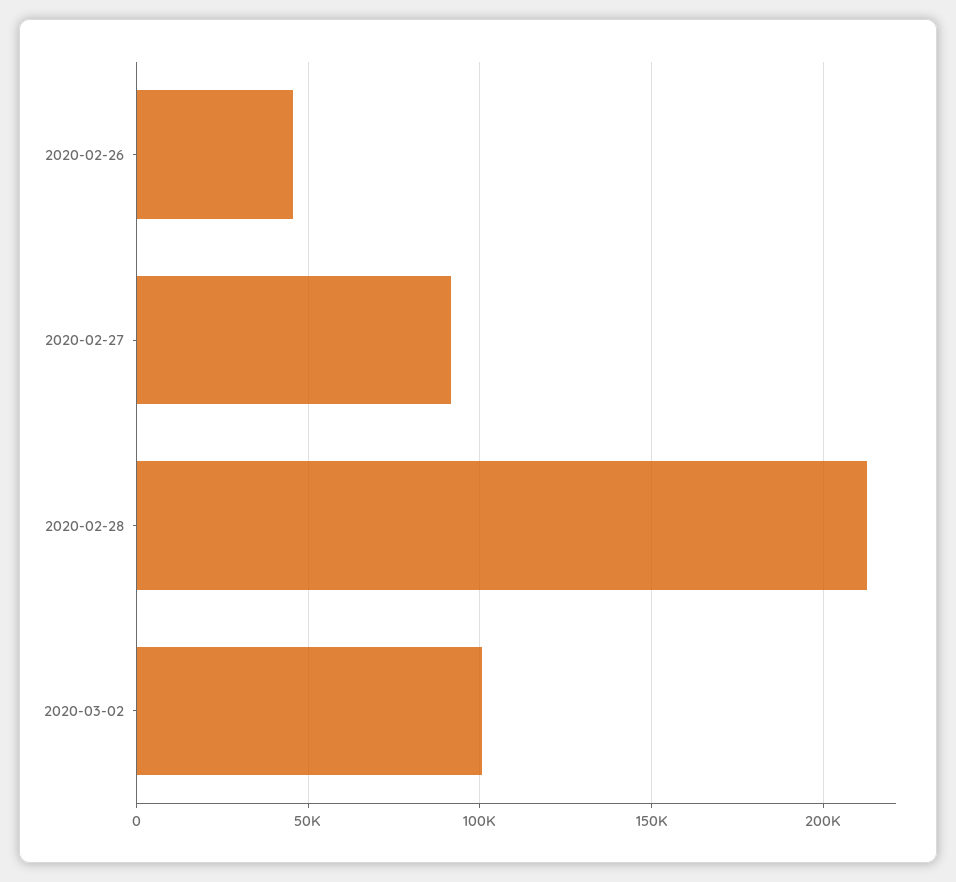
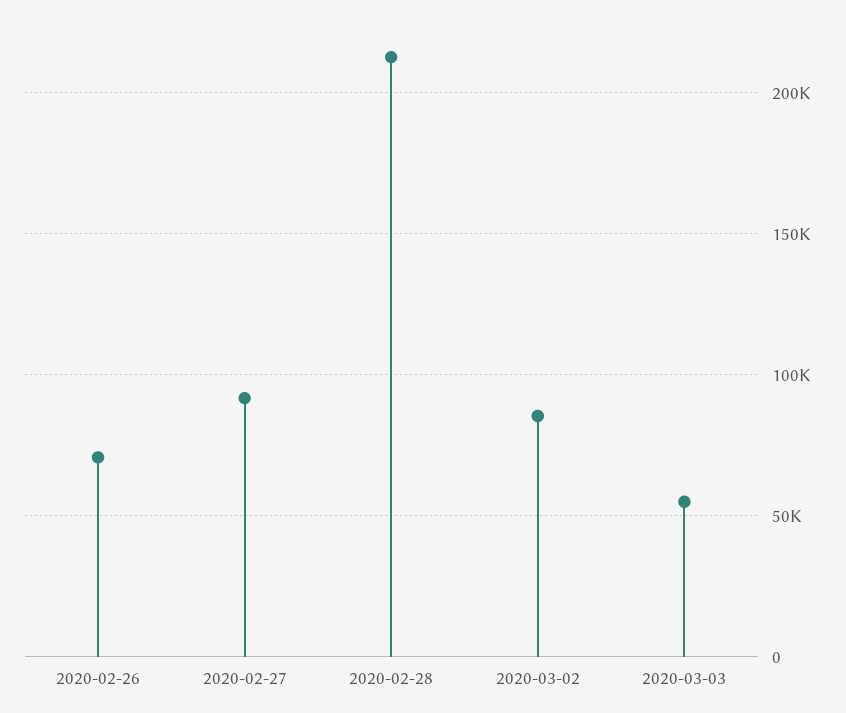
2020-02-26: 45000 -> 70000
2020-03-02: 100000 -> 85000
2020-03-03: none -> 55000

